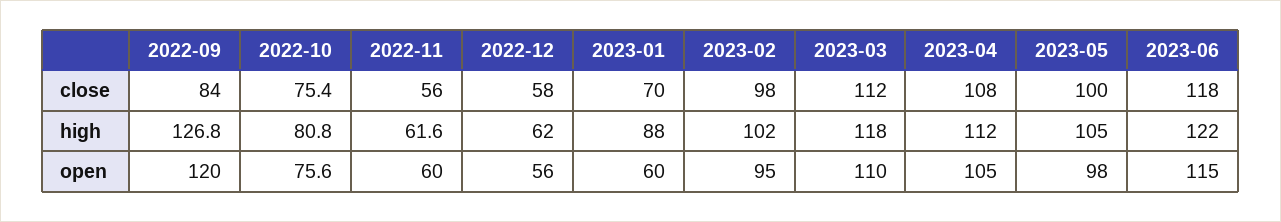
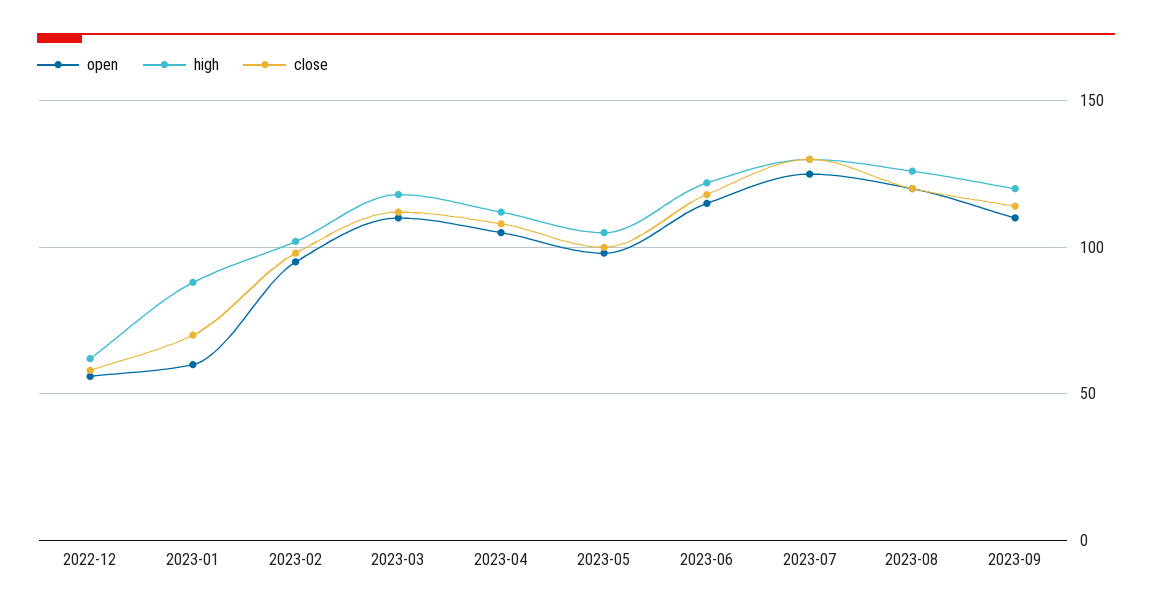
close, 2022-09: 84 -> none
close, 2022-10: 75.4 -> none
close, 2022-11: 56 -> none
high, 2022-09: 126.8 -> none
high, 2022-10: 80.8 -> none
high, 2022-11: 61.6 -> none
open, 2022-09: 120 -> none
open, 2022-10: 75.6 -> none
open, 2022-11: 60 -> none
open, 2023-07: none -> 125
high, 2023-07: none -> 130
close, 2023-07: none -> 130
open, 2023-08: none -> 120
high, 2023-08: none -> 125
close, 2023-08: none -> 120
open, 2023-09: none -> 110
high, 2023-09: none -> 120
close, 2023-09: none -> 115

